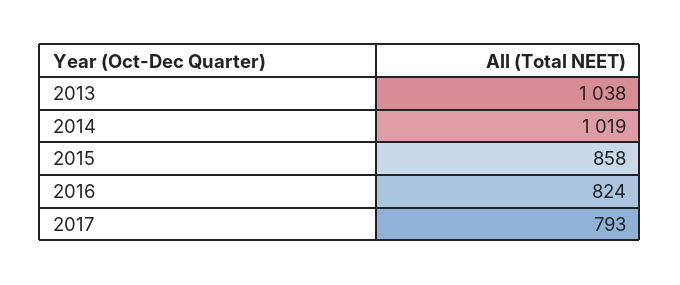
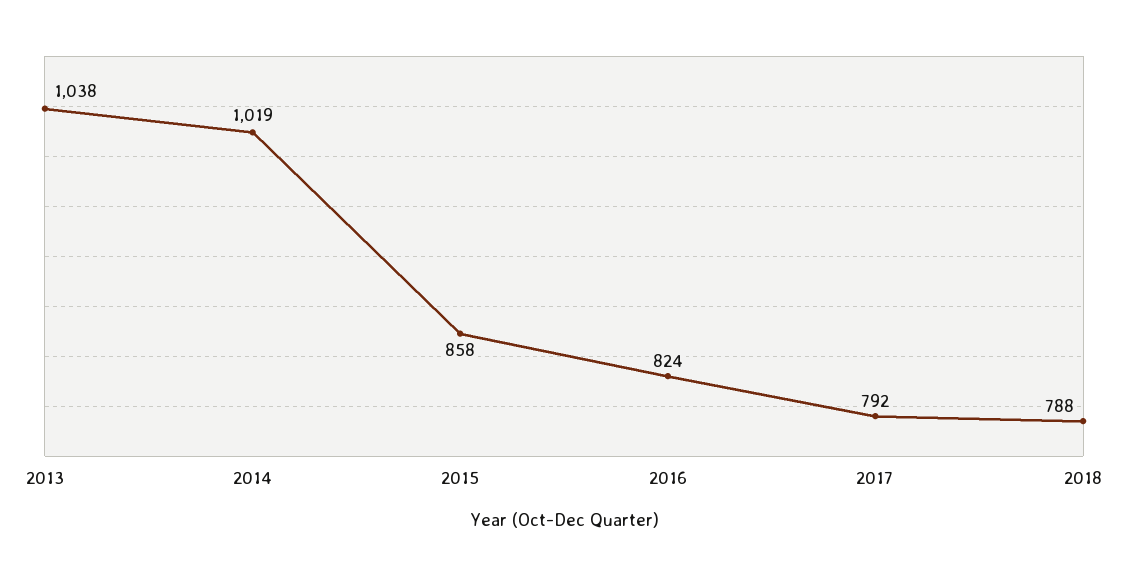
2017: 793 -> 792
2018: none -> 788

